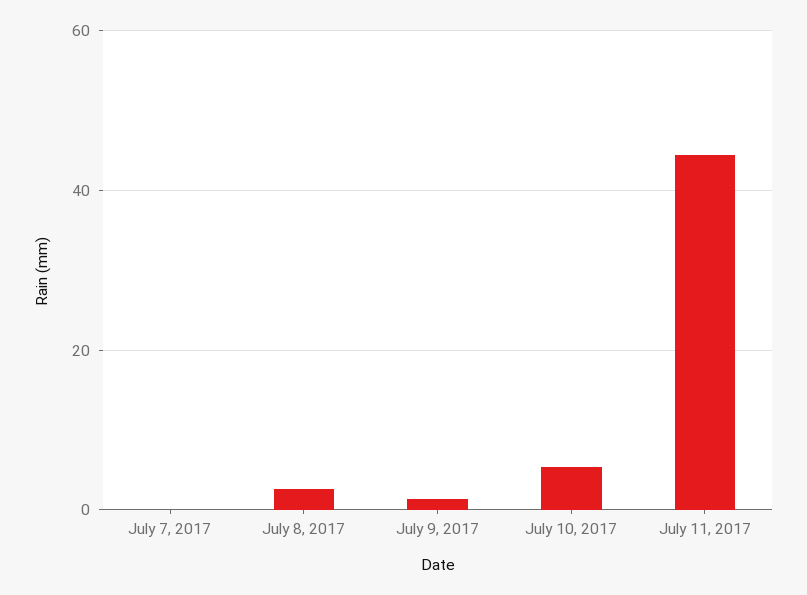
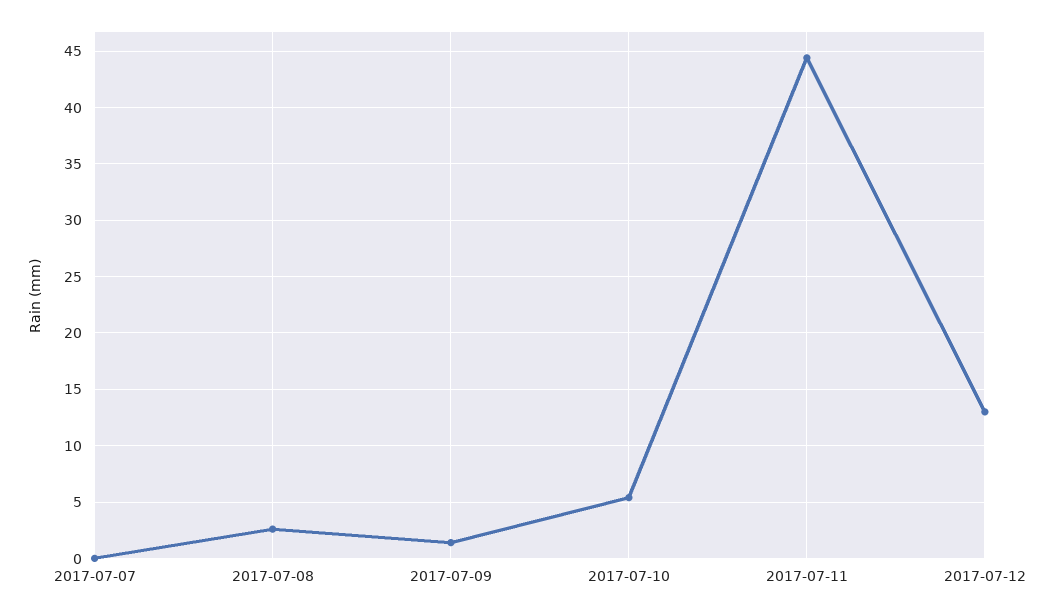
2017-07-12: none -> 13

